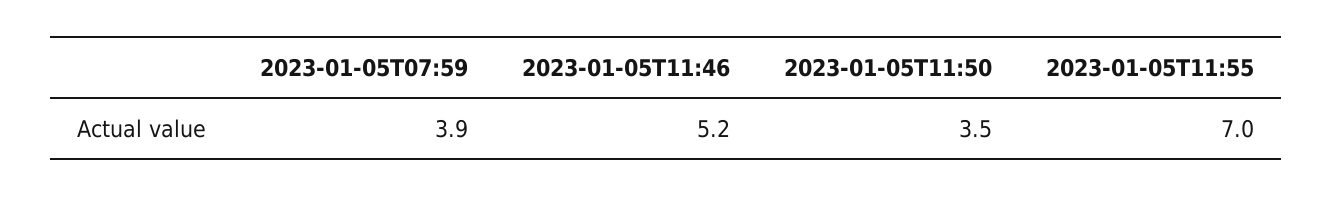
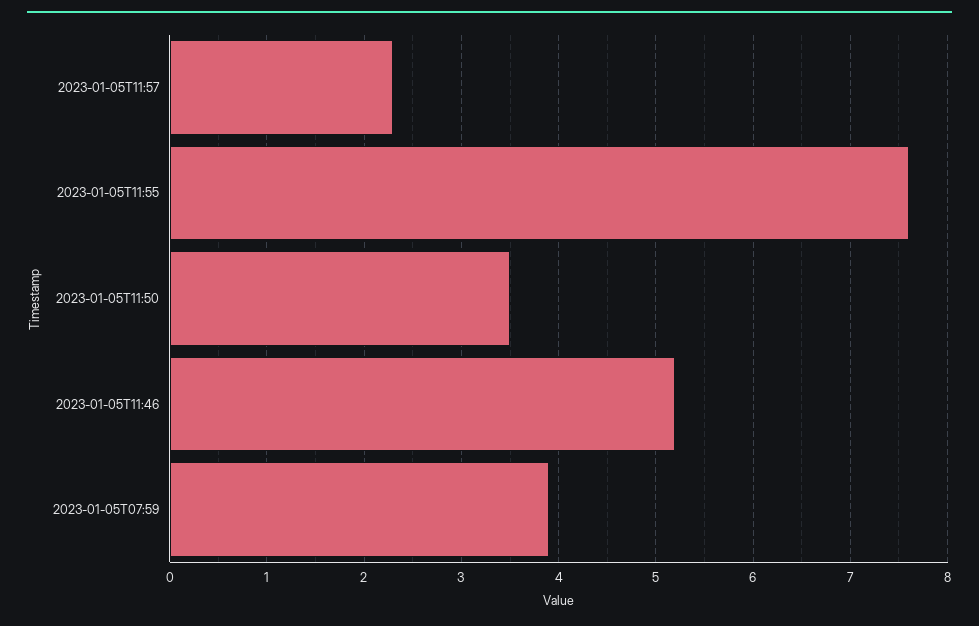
2023-01-05T11:55: 7 -> 7.6
2023-01-05T11:57: none -> 2.3

